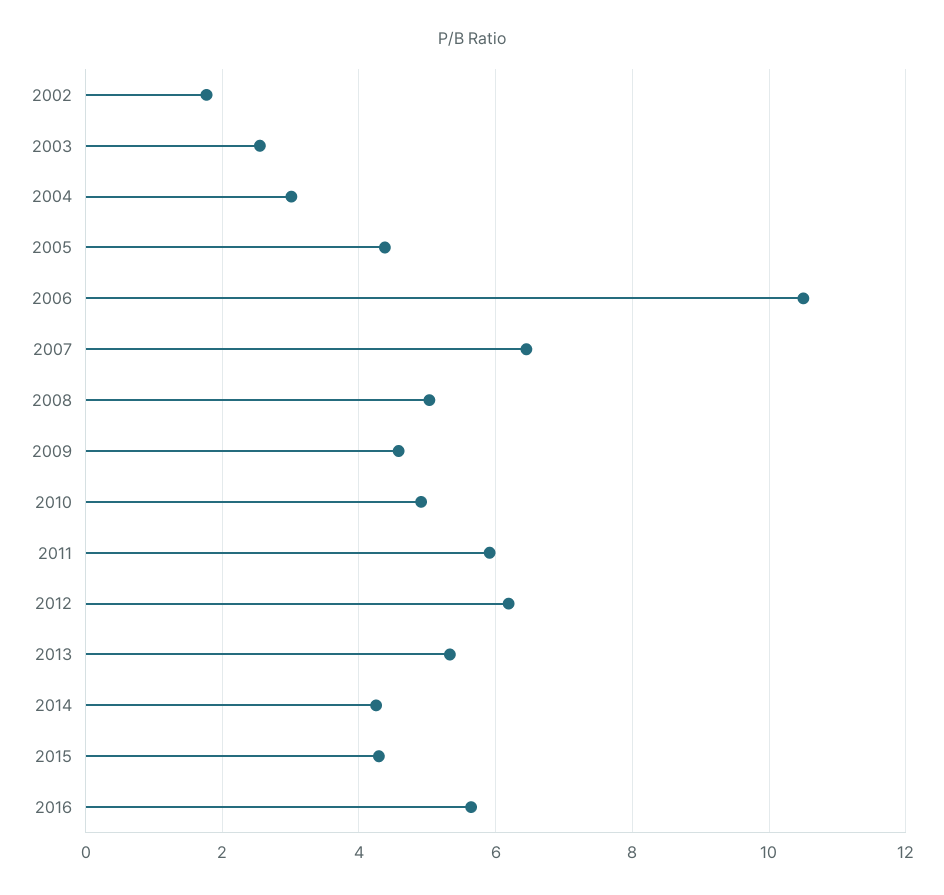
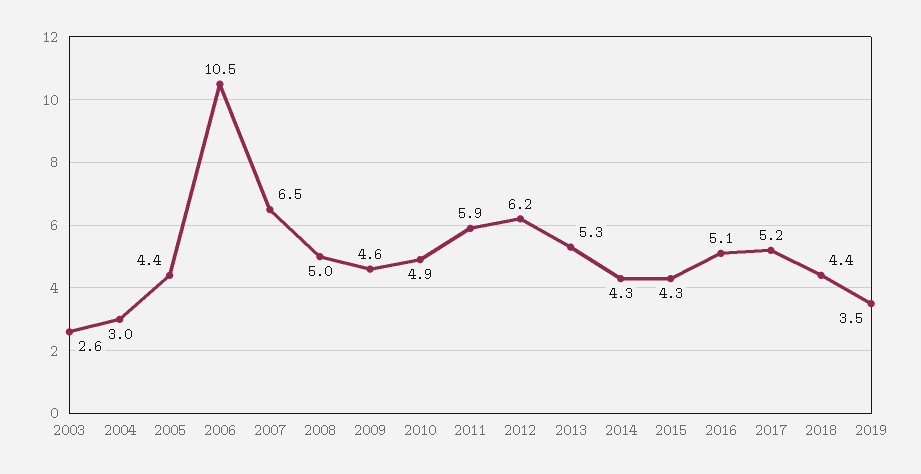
2002: 1.8 -> none
2016: 5.6 -> 5.1
2017: none -> 5.2
2018: none -> 4.4
2019: none -> 3.5

